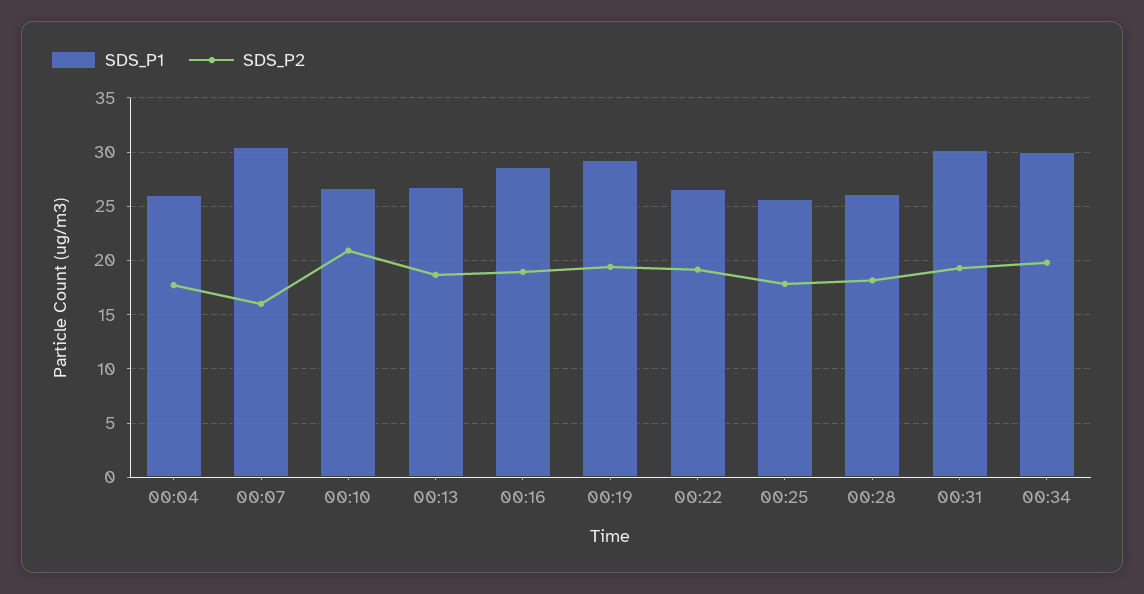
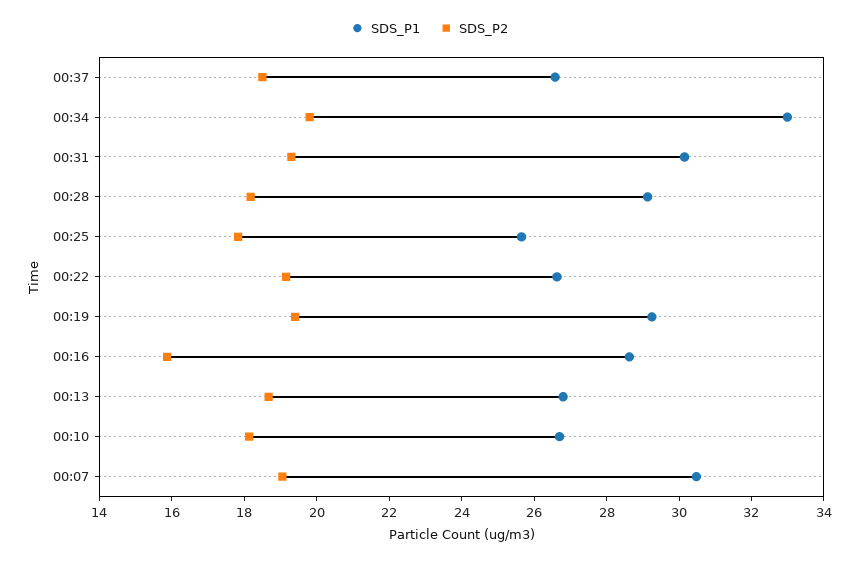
SDS_P1, 00:04: 26 -> none
SDS_P2, 00:04: 18 -> none
SDS_P2, 00:07: 16 -> 19
SDS_P2, 00:10: 21 -> 18
SDS_P2, 00:16: 19 -> 16
SDS_P1, 00:28: 26 -> 29
SDS_P1, 00:34: 30 -> 33
SDS_P1, 00:37: none -> 26.5
SDS_P2, 00:37: none -> 18.5

